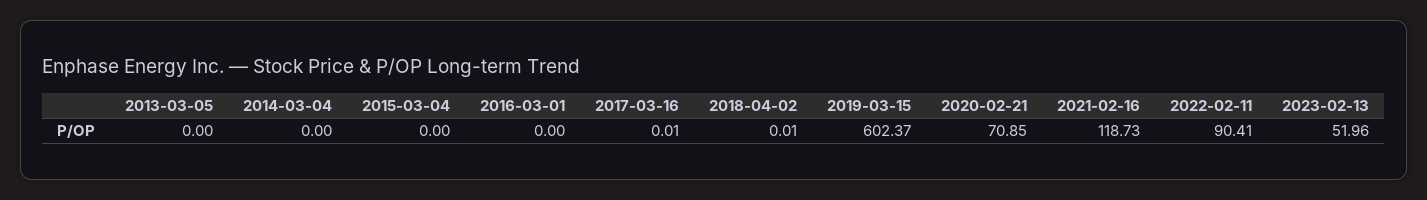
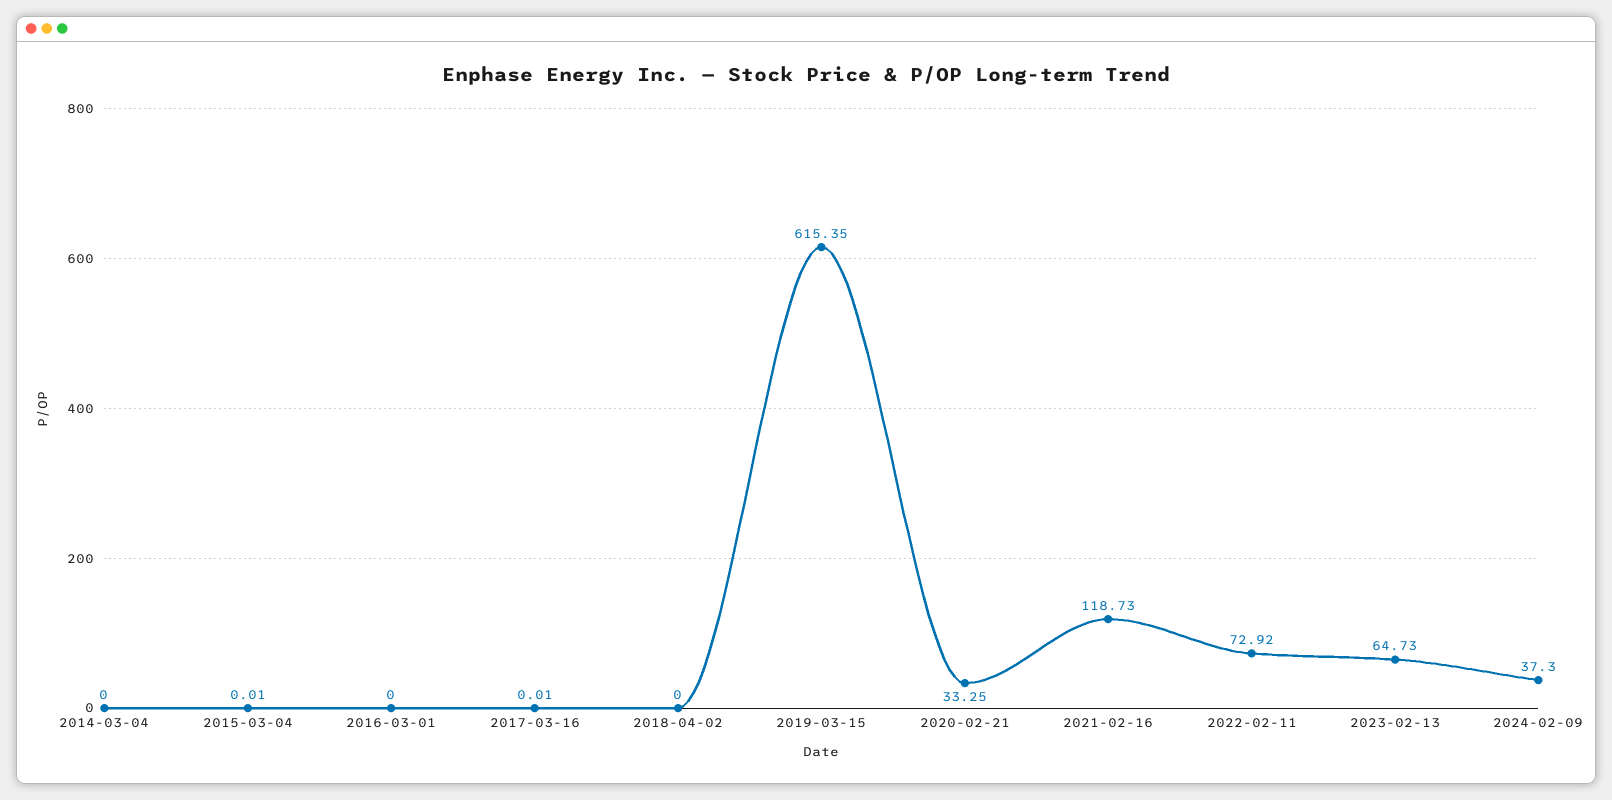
2013-03-05: 0 -> none
2015-03-04: 0 -> 0.01
2018-04-02: 0.01 -> 0
2019-03-15: 602.37 -> 615.35
2020-02-21: 70.85 -> 33.25
2022-02-11: 90.41 -> 72.92
2023-02-13: 51.96 -> 64.73
2024-02-09: none -> 37.3

